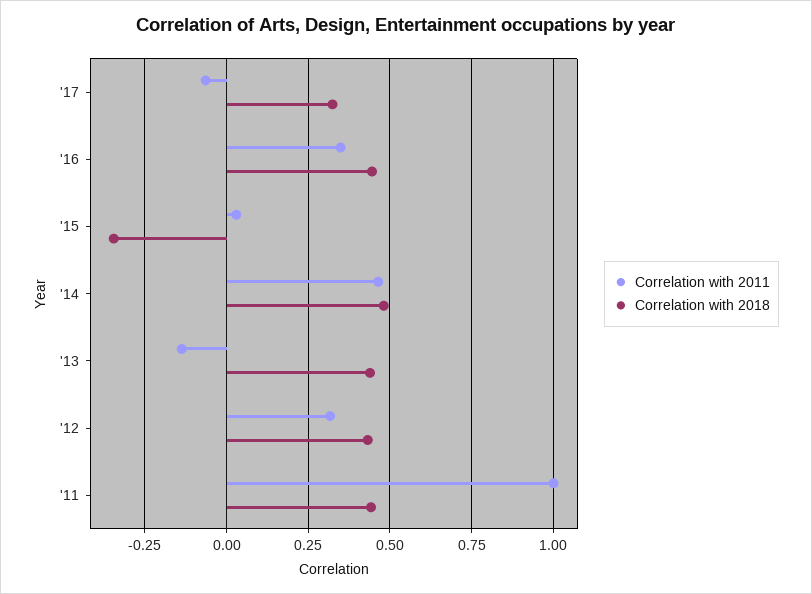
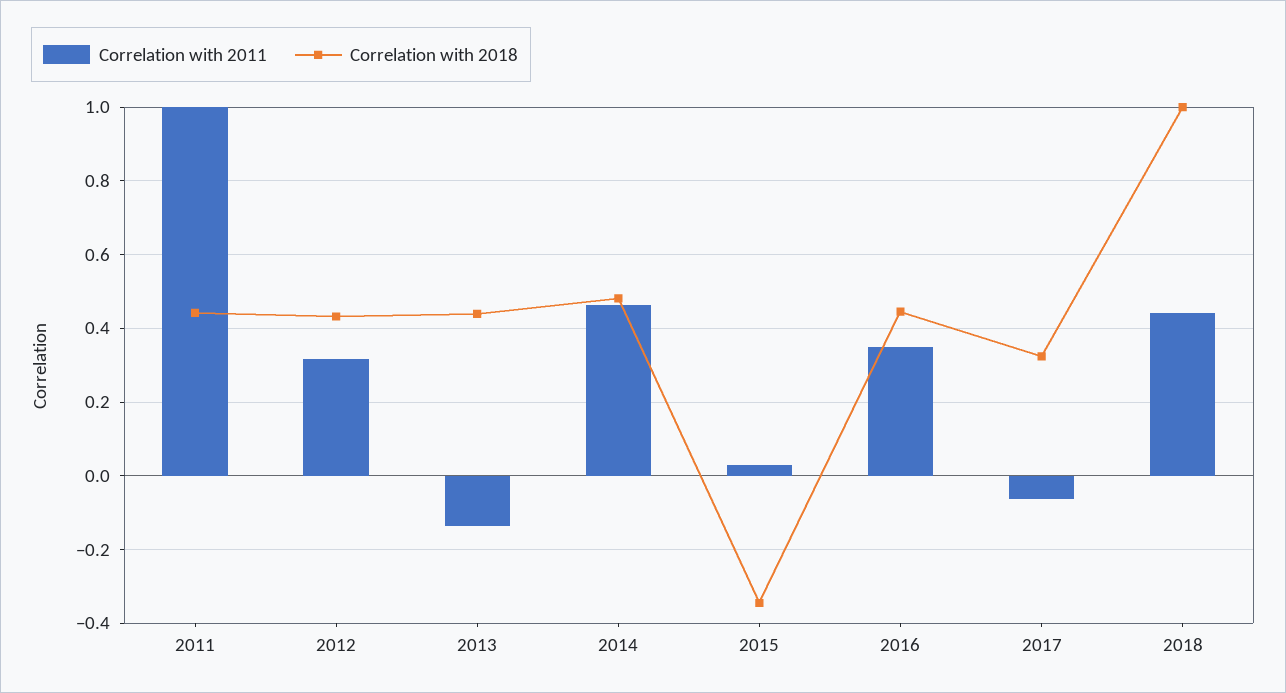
Correlation with 2011, 2018: none -> 0.44
Correlation with 2018, 2018: none -> 1

